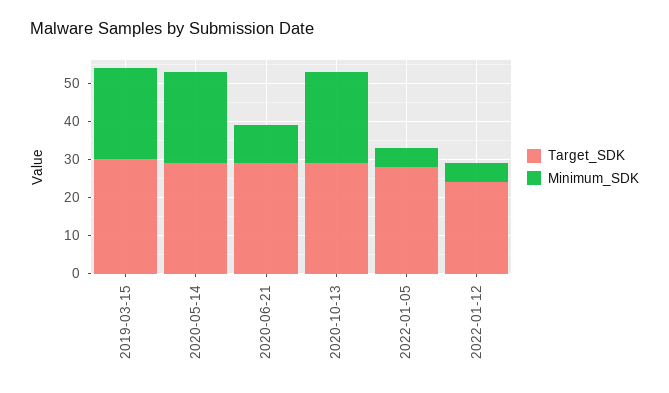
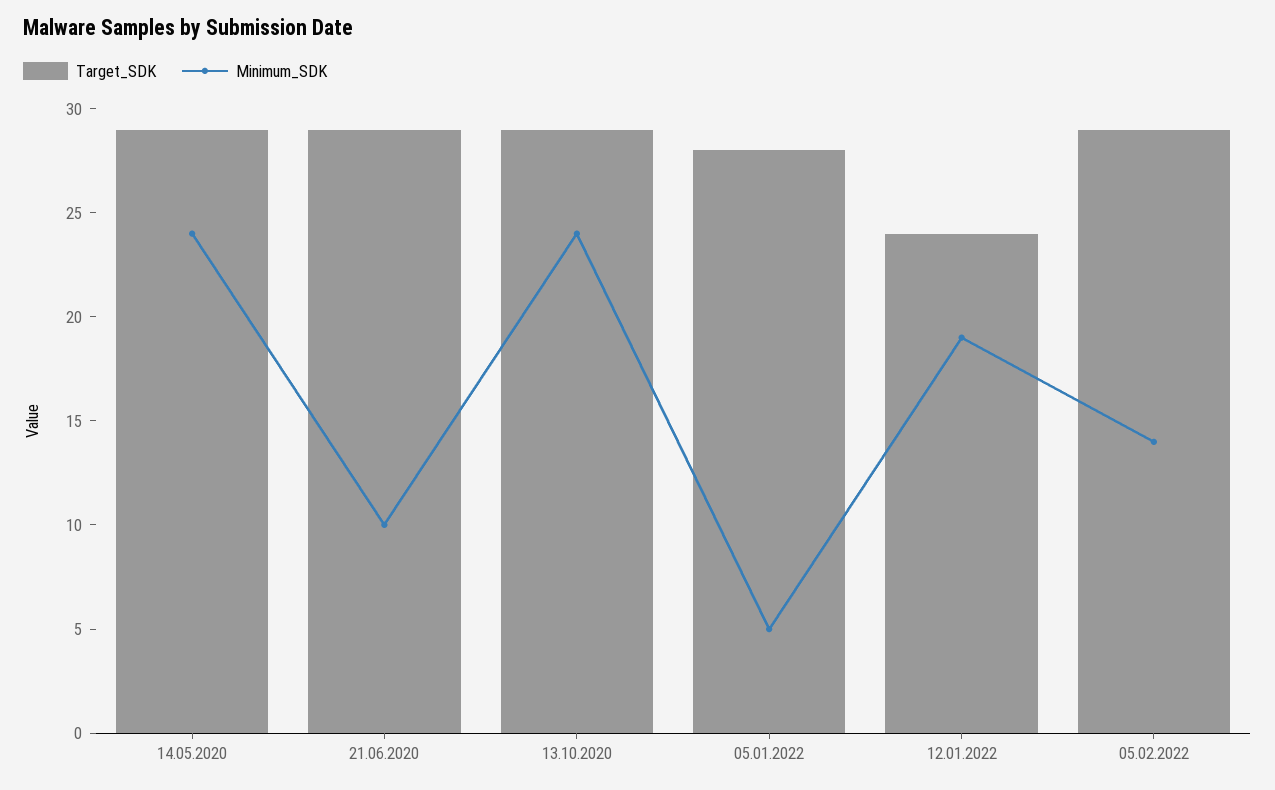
Target_SDK, 2019-03-15: 30 -> none
Minimum_SDK, 2019-03-15: 25 -> none
Minimum_SDK, 2022-01-12: 5 -> 19
Target_SDK, 05.02.2022: none -> 29
Minimum_SDK, 05.02.2022: none -> 14

